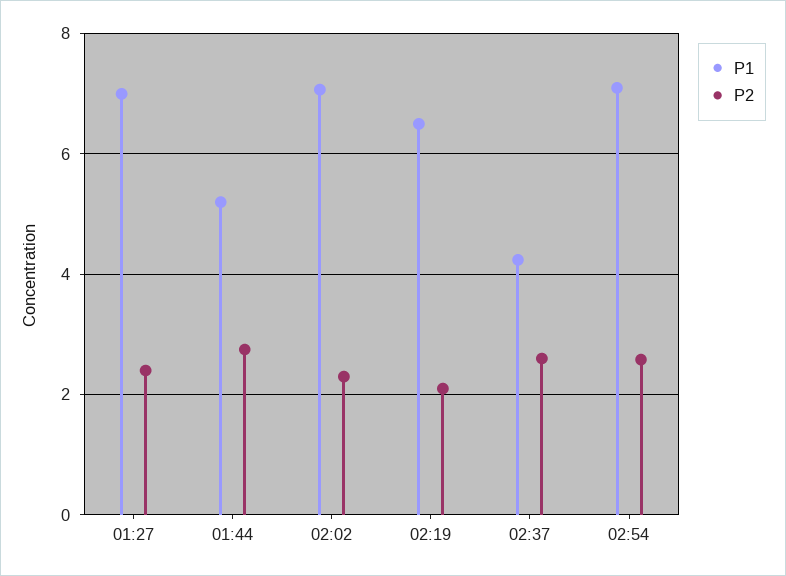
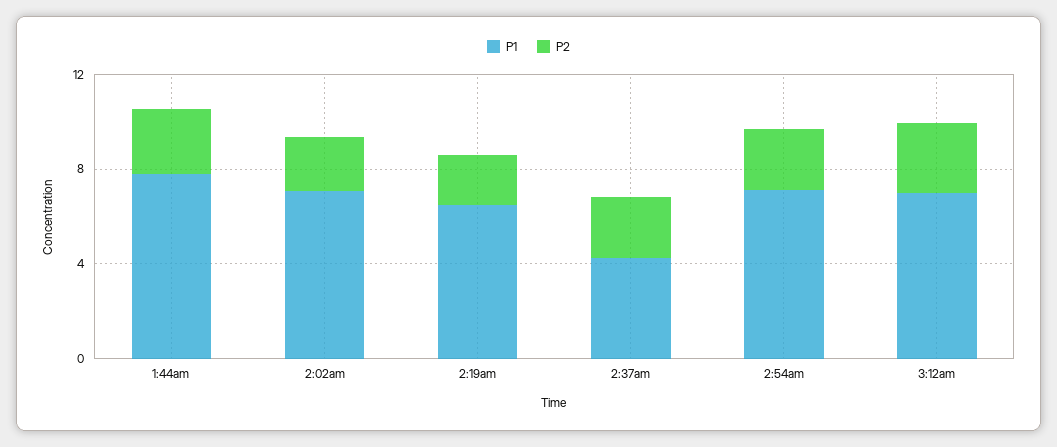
P1, 01:27: 7 -> none
P2, 01:27: 2.4 -> none
P1, 01:44: 5.2 -> 8
P1, 3:12am: none -> 7
P2, 3:12am: none -> 3

